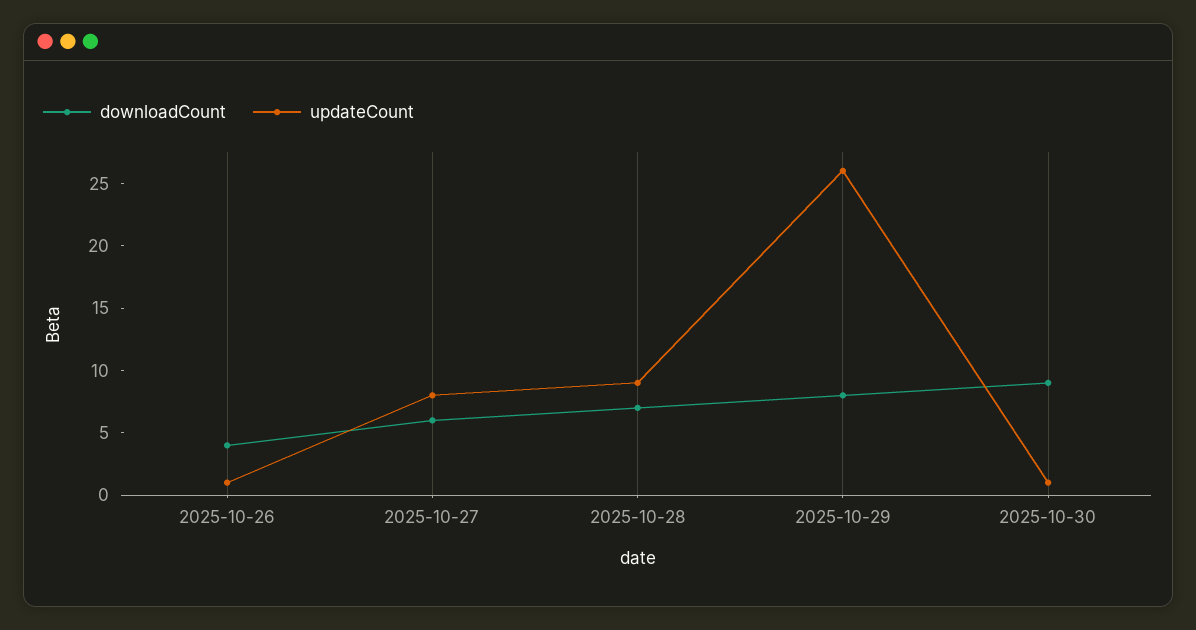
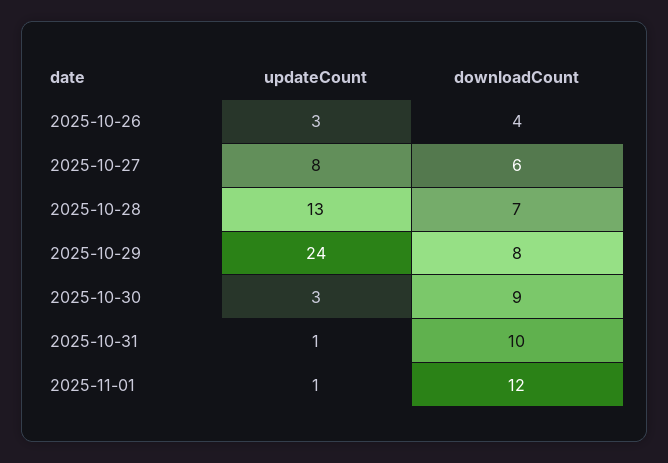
updateCount, 2025-10-26: 1 -> 3
updateCount, 2025-10-28: 9 -> 13
updateCount, 2025-10-29: 26 -> 24
updateCount, 2025-10-30: 1 -> 3
updateCount, 2025-10-31: none -> 1
downloadCount, 2025-10-31: none -> 10
updateCount, 2025-11-01: none -> 1
downloadCount, 2025-11-01: none -> 12

